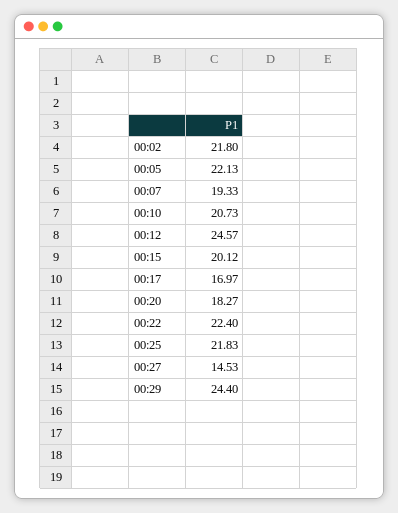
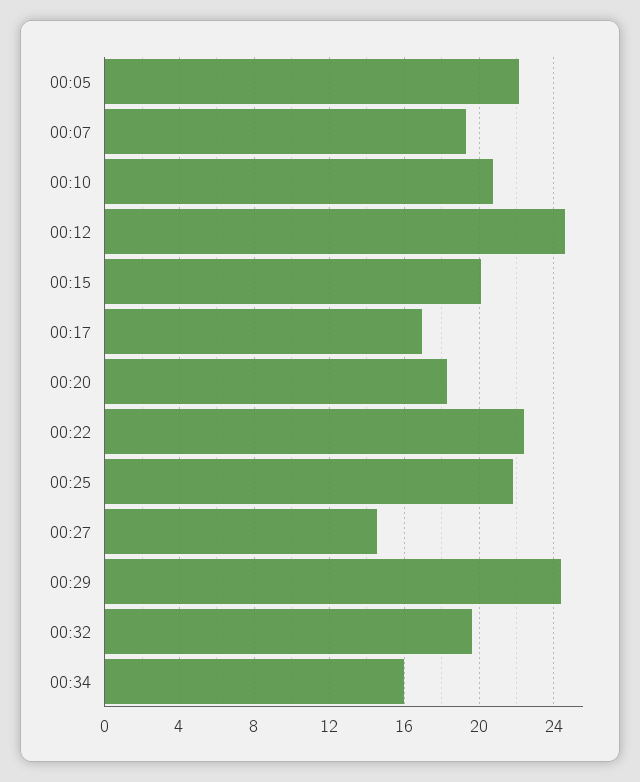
00:02: 21.8 -> none
00:32: none -> 19.5
00:34: none -> 16

